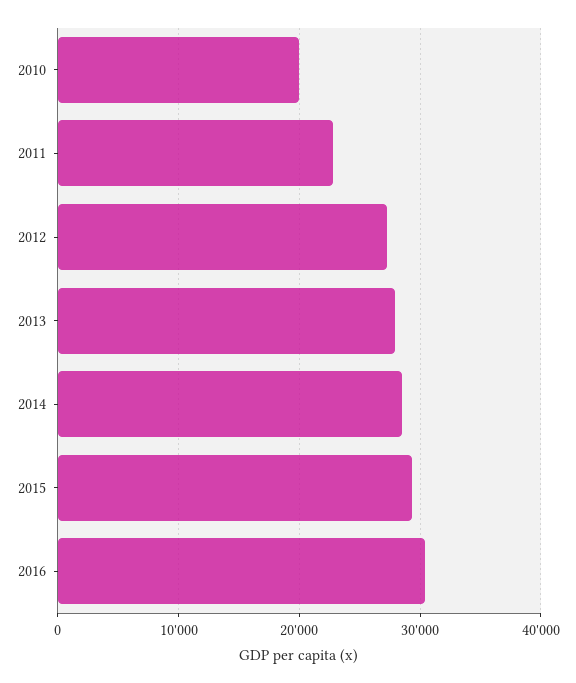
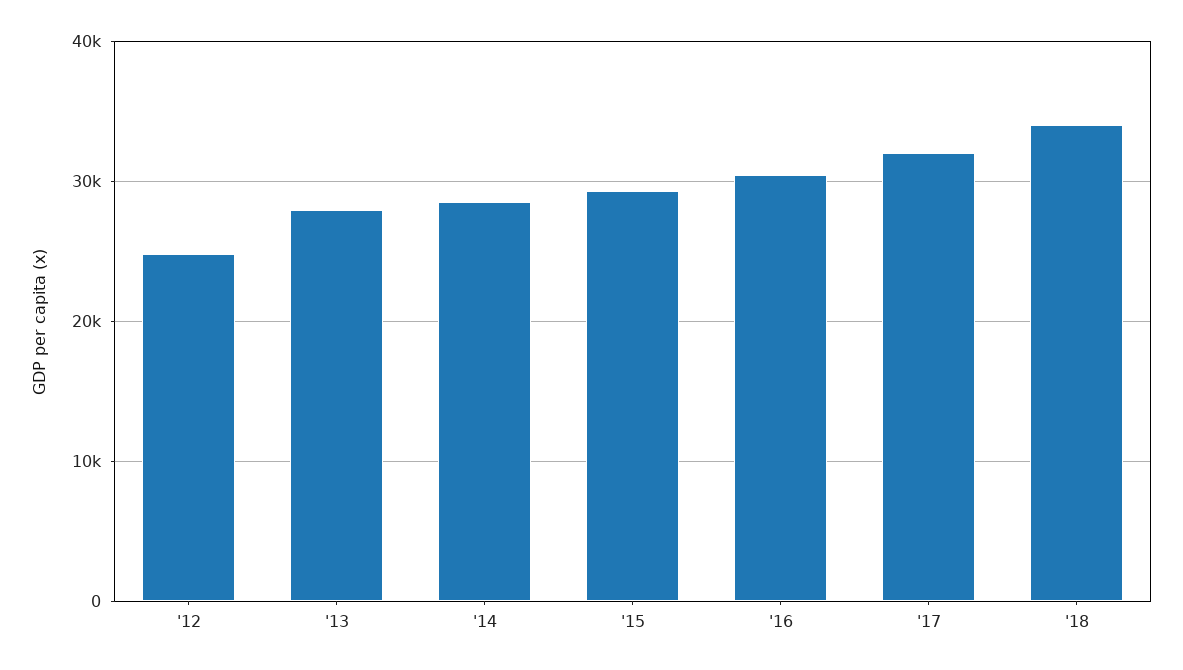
2010: 20000 -> none
2011: 23000 -> none
2012: 27000 -> 25000
'17: none -> 32000
'18: none -> 34000

